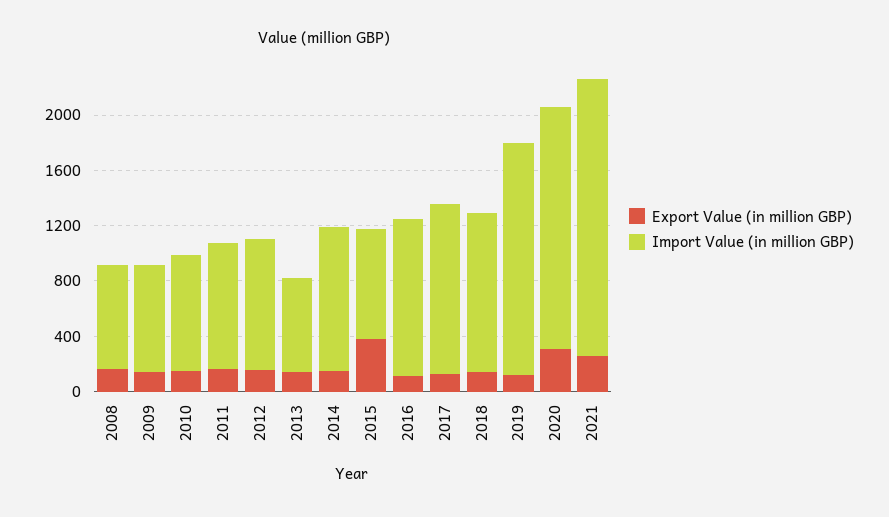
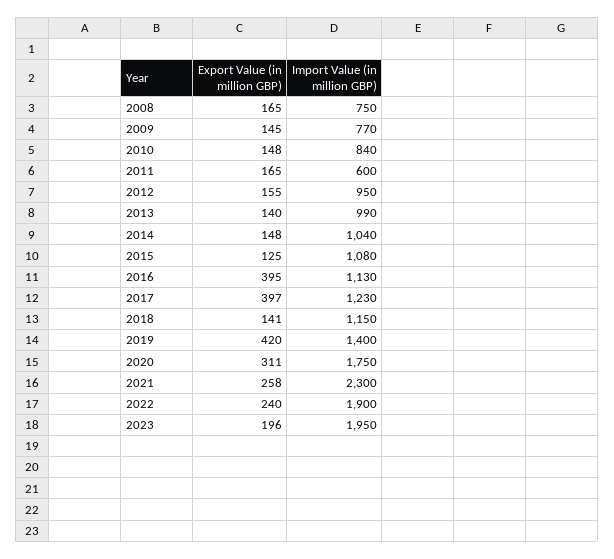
Import Value (in million GBP), 2011: 900 -> 600
Import Value (in million GBP), 2013: 700 -> 990
Export Value (in million GBP), 2015: 400 -> 125
Import Value (in million GBP), 2015: 800 -> 1080
Export Value (in million GBP), 2016: 100 -> 395
Export Value (in million GBP), 2017: 100 -> 397
Export Value (in million GBP), 2019: 100 -> 420
Import Value (in million GBP), 2019: 1700 -> 1400
Import Value (in million GBP), 2021: 2000 -> 2300
Export Value (in million GBP), 2022: none -> 240
Import Value (in million GBP), 2022: none -> 1900
Export Value (in million GBP), 2023: none -> 196
Import Value (in million GBP), 2023: none -> 1950

